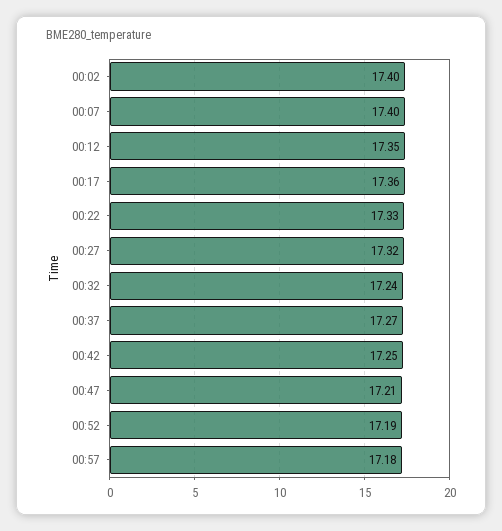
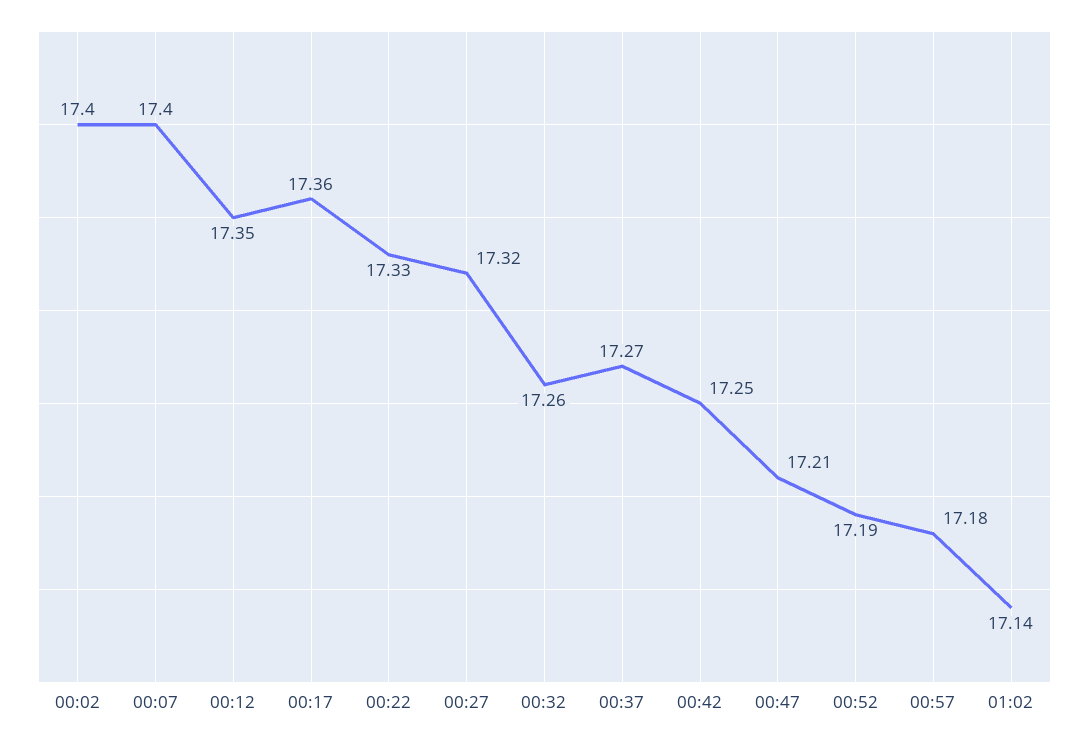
00:32: 17.24 -> 17.26
01:02: none -> 17.14

